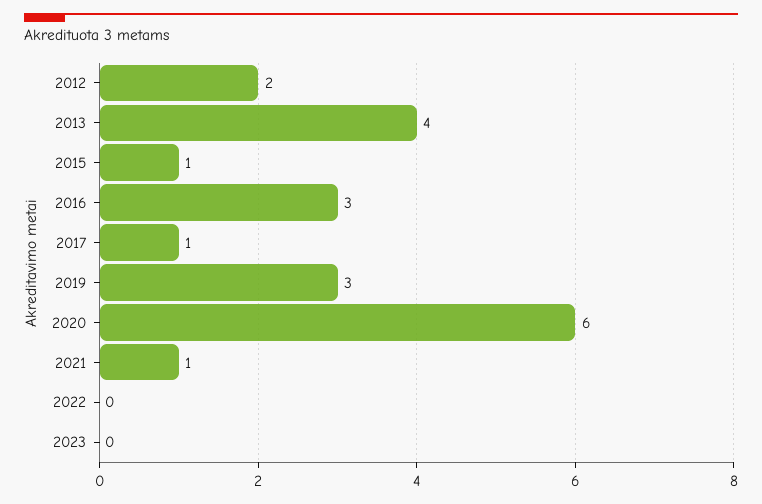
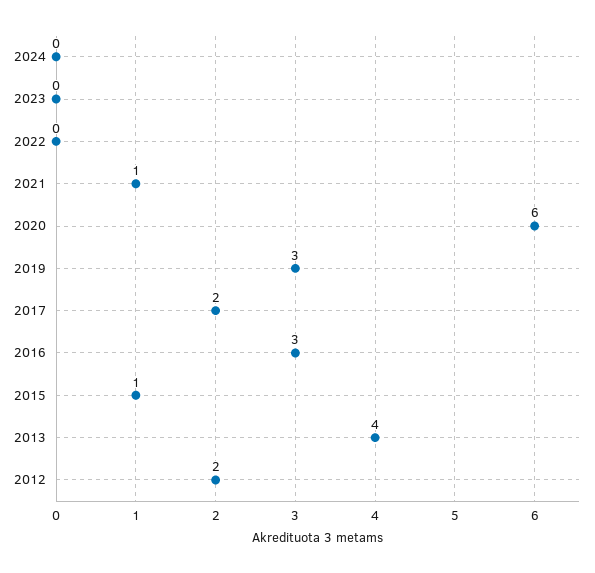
2017: 1 -> 2
2024: none -> 0

